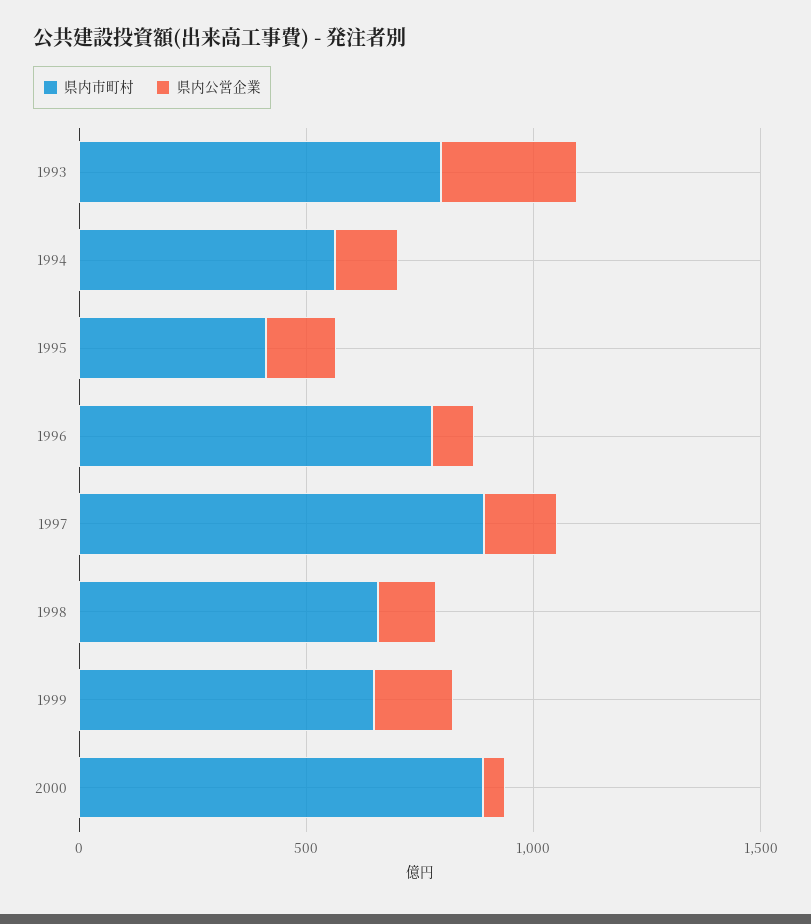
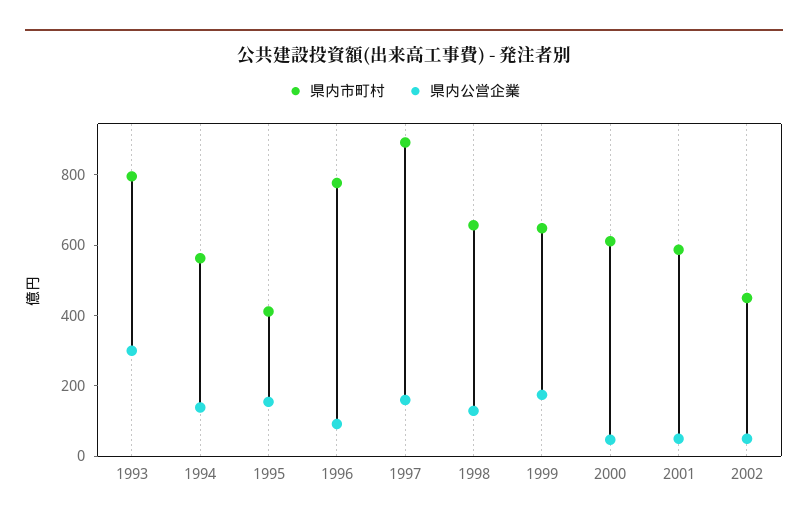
県内市町村, 2000: 900 -> 600
県内市町村, 2001: none -> 600
県内公営企業, 2001: none -> 50
県内市町村, 2002: none -> 450
県内公営企業, 2002: none -> 50

